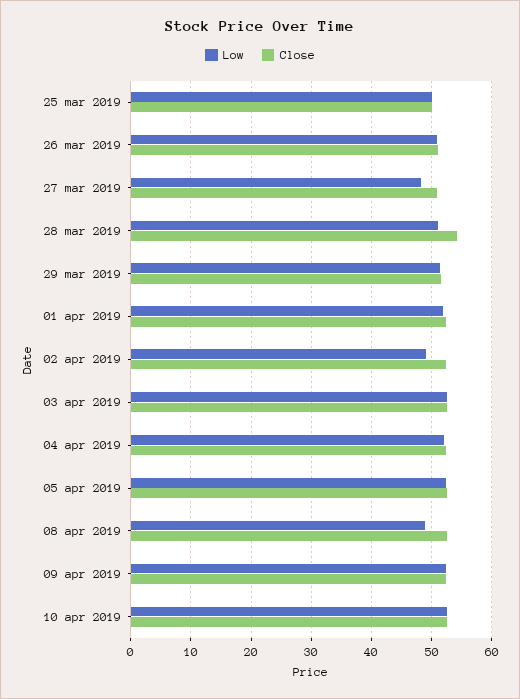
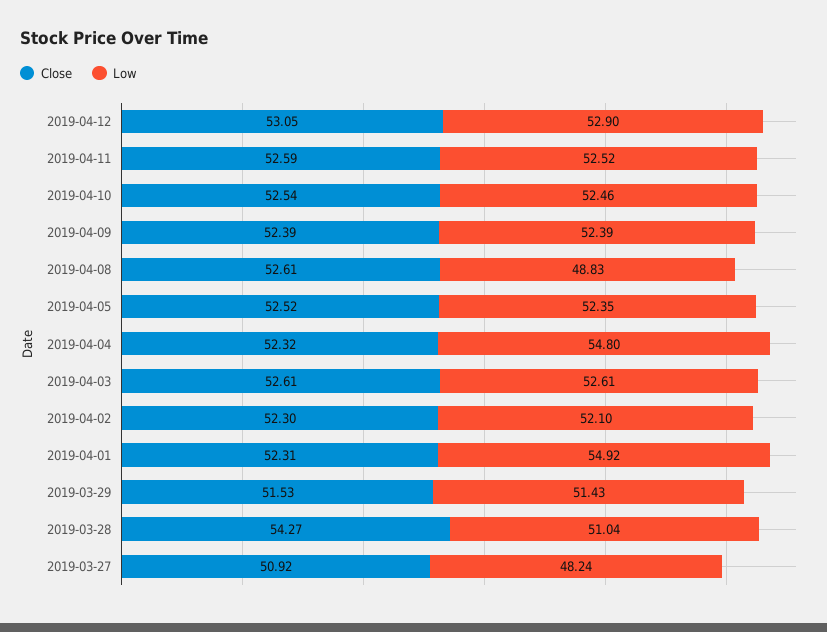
Low, 25 mar 2019: 50 -> none
Close, 25 mar 2019: 50 -> none
Low, 26 mar 2019: 51 -> none
Close, 26 mar 2019: 51 -> none
Low, 01 apr 2019: 52 -> 54.92
Low, 02 apr 2019: 49 -> 52.1
Low, 04 apr 2019: 52 -> 54.8
Close, 2019-04-12: none -> 53.05
Low, 2019-04-12: none -> 52.9
Close, 2019-04-11: none -> 52.59
Low, 2019-04-11: none -> 52.52

